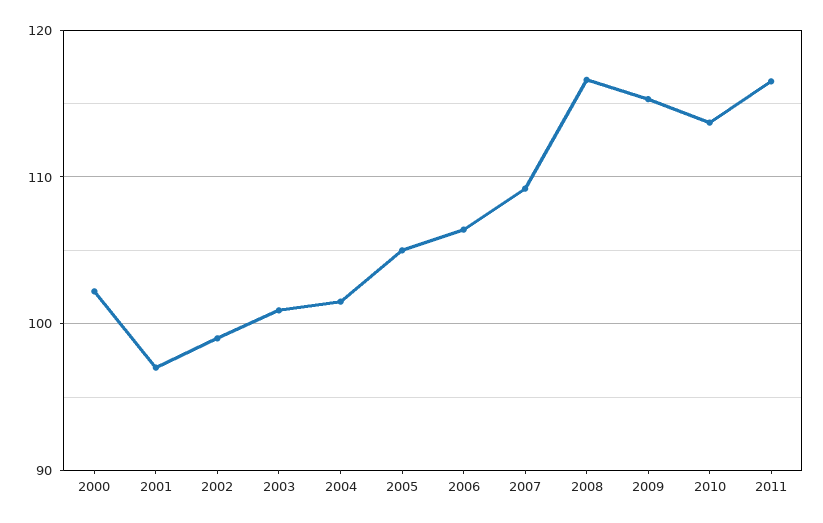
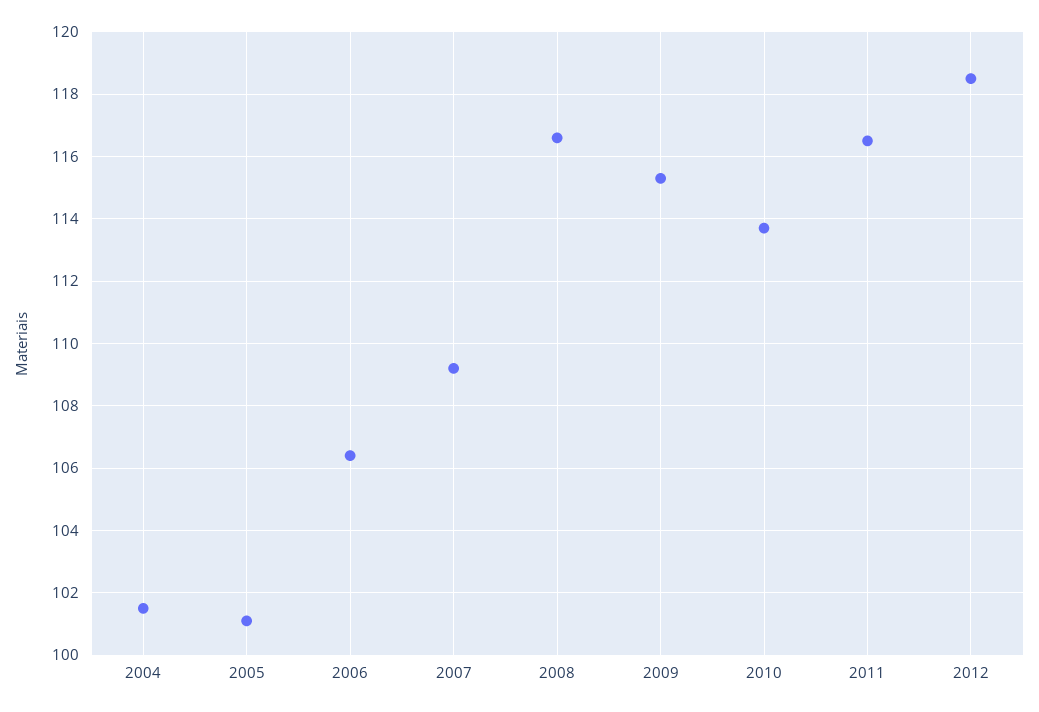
2000: 102 -> none
2001: 97 -> none
2002: 99 -> none
2003: 101 -> none
2005: 105 -> 101
2012: none -> 118.5

